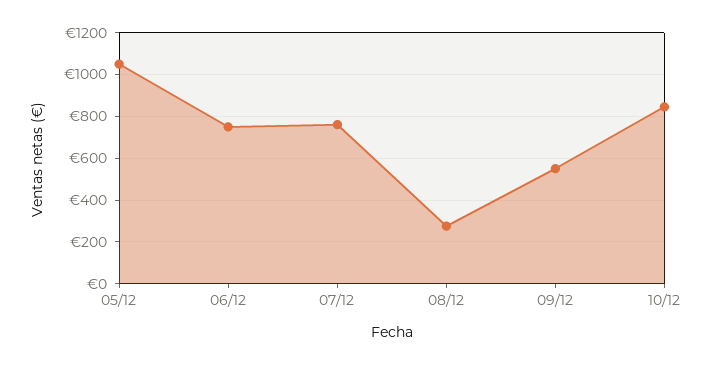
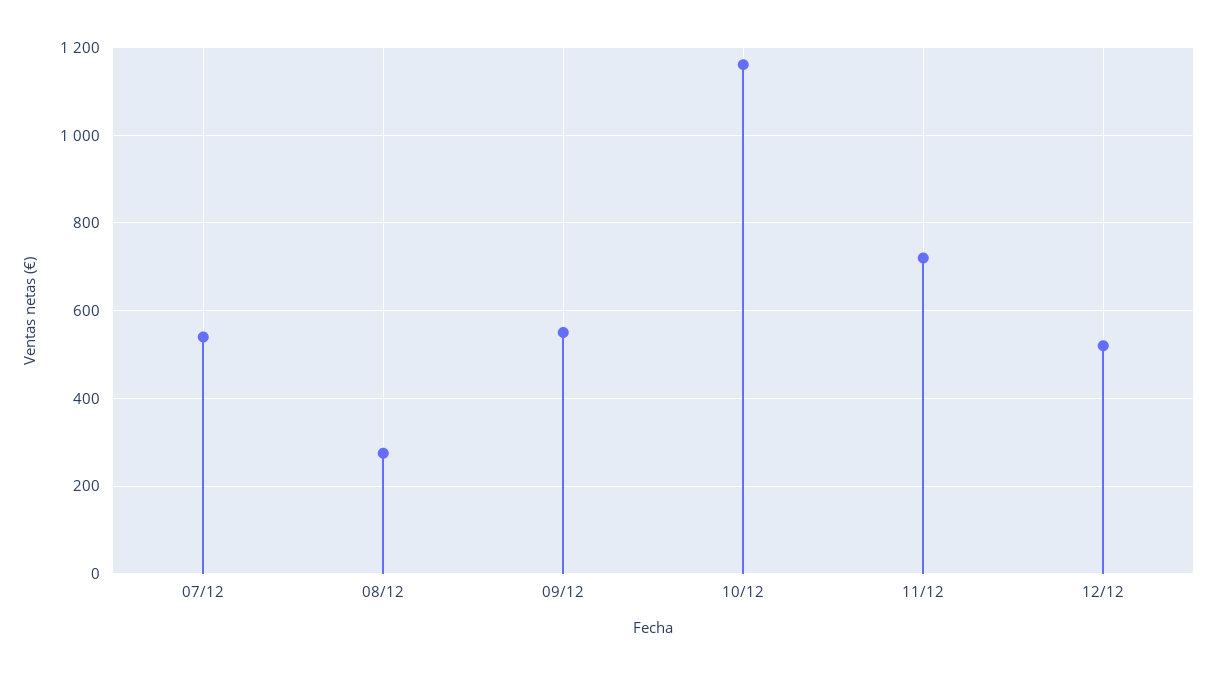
05/12: 1050 -> none
06/12: 750 -> none
07/12: 750 -> 540
10/12: 850 -> 1160
11/12: none -> 720
12/12: none -> 520

